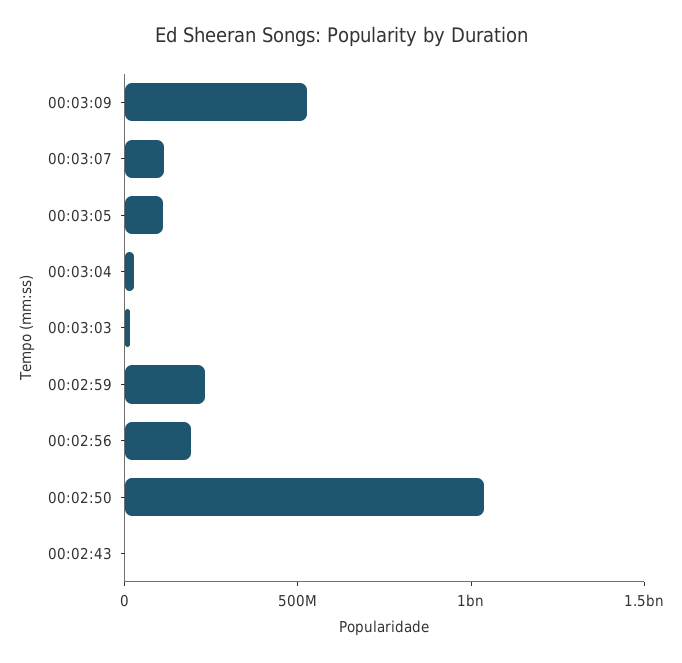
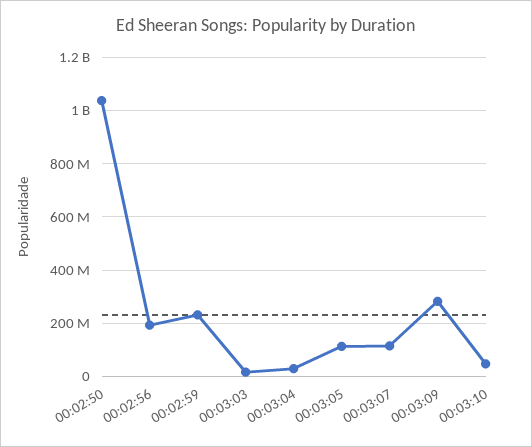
00:03:09: 500000000 -> 275000000
00:02:43: 0 -> none
00:03:10: none -> 50000000

